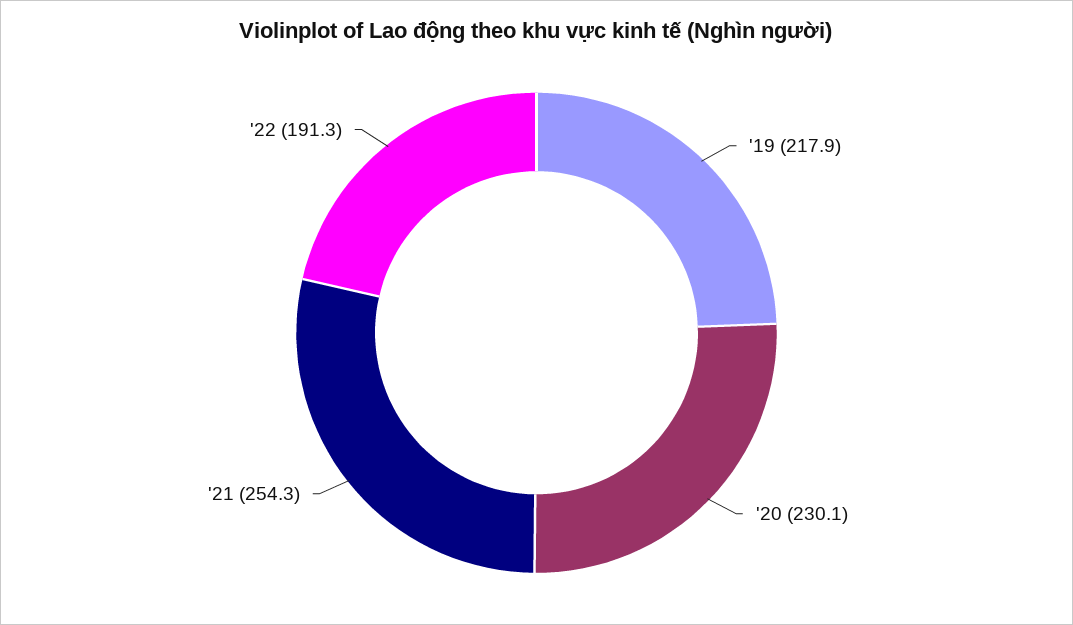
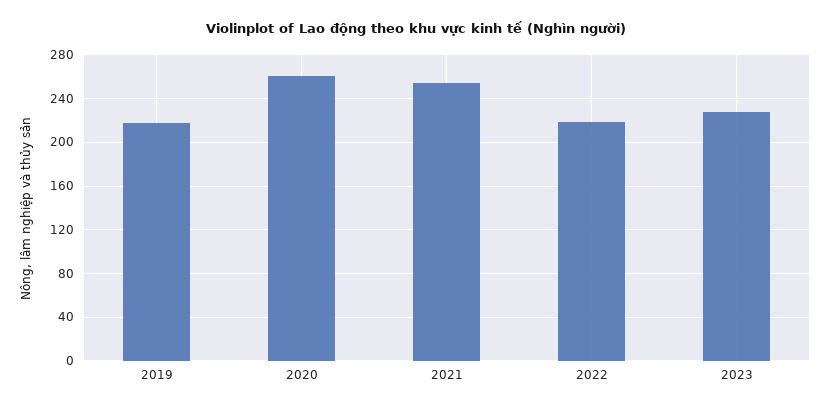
'20: 230.1 -> 260
'22: 191.3 -> 220
2023: none -> 230

